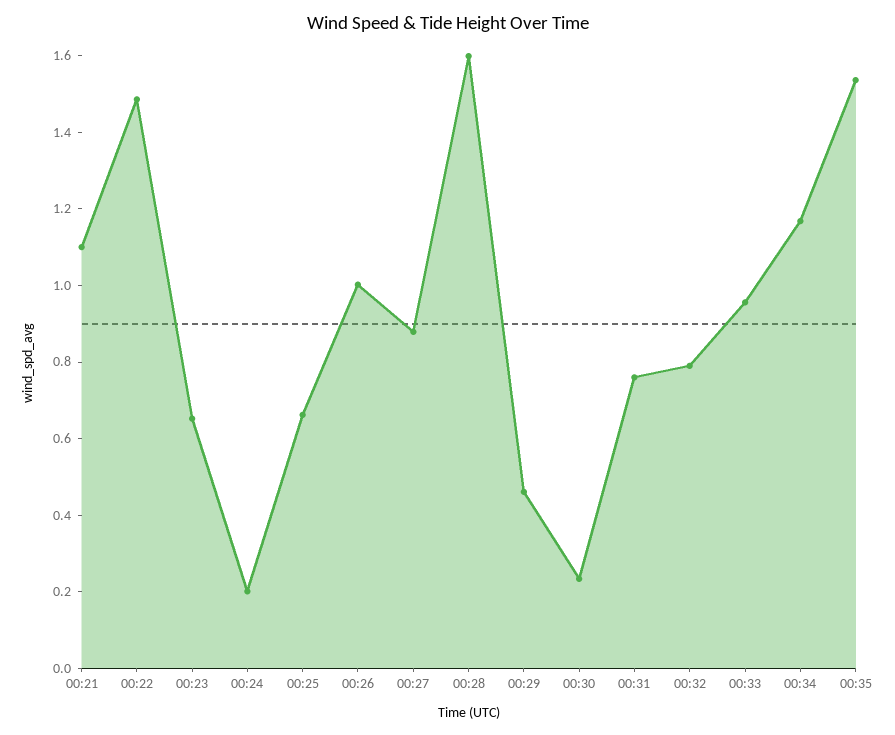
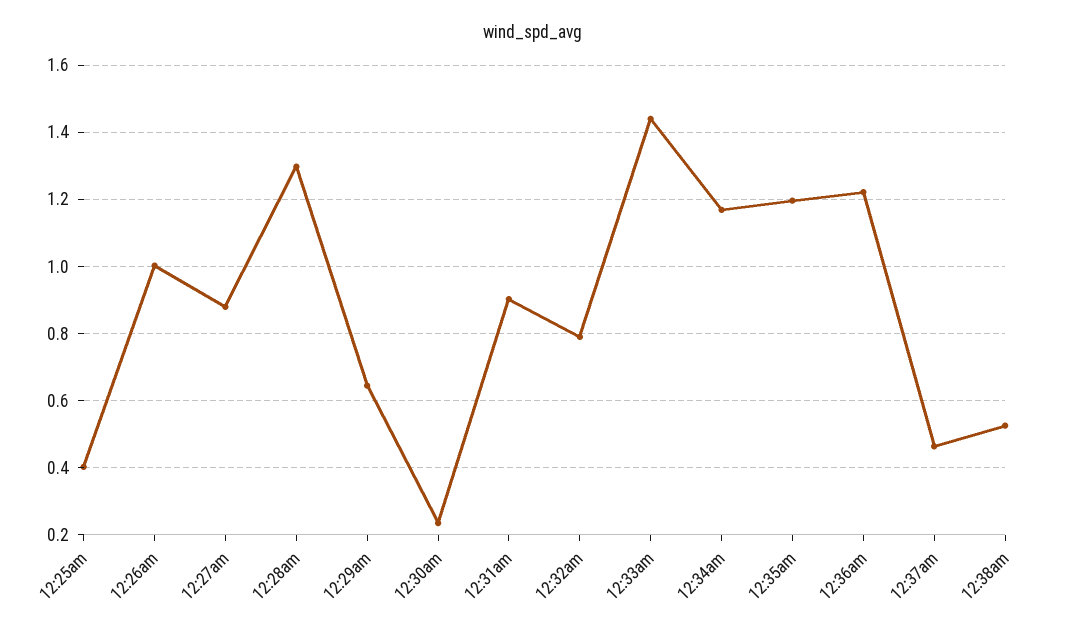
00:21: 1.1 -> none
00:22: 1.5 -> none
00:23: 0.65 -> none
00:24: 0.2 -> none
00:25: 0.65 -> 0.4
00:28: 1.6 -> 1.3
00:29: 0.45 -> 0.64
00:31: 0.75 -> 0.9
00:33: 0.95 -> 1.44
00:35: 1.55 -> 1.2
12:36am: none -> 1.22
12:37am: none -> 0.46
12:38am: none -> 0.52

